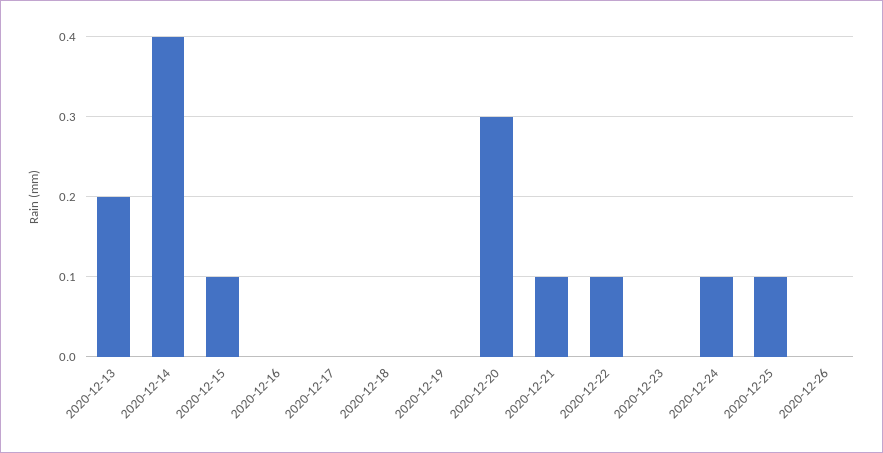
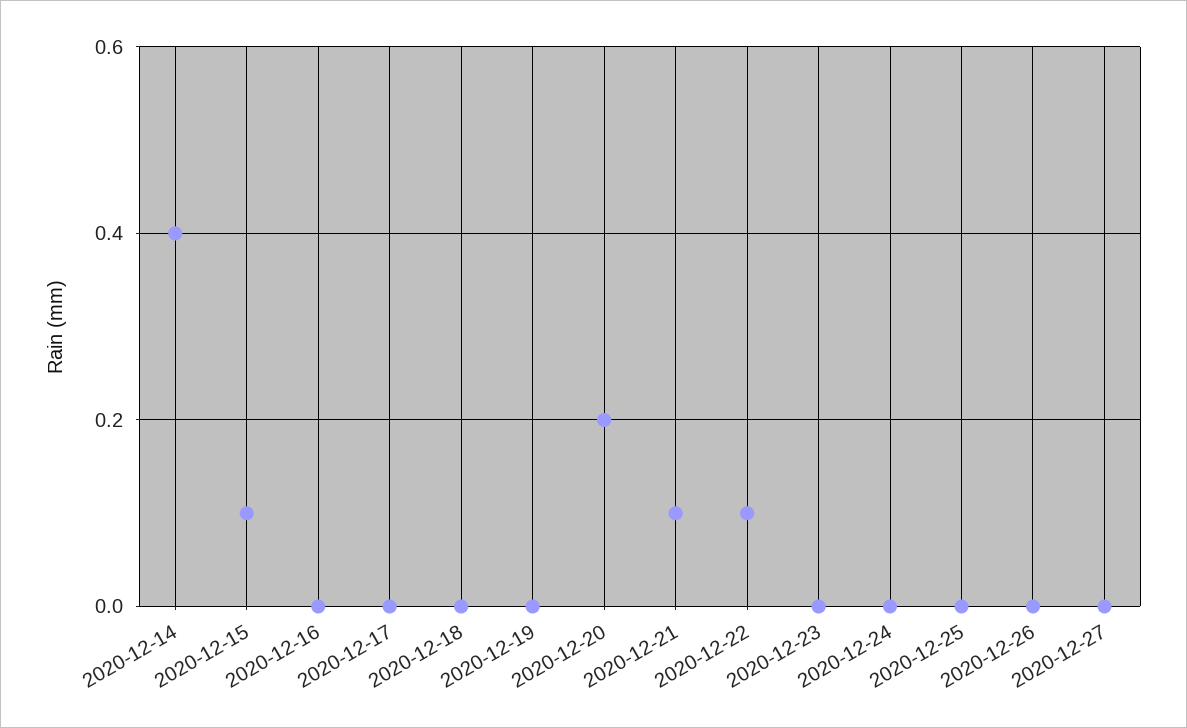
2020-12-13: 0.2 -> none
2020-12-20: 0.3 -> 0.2
2020-12-24: 0.1 -> 0
2020-12-25: 0.1 -> 0
2020-12-27: none -> 0

